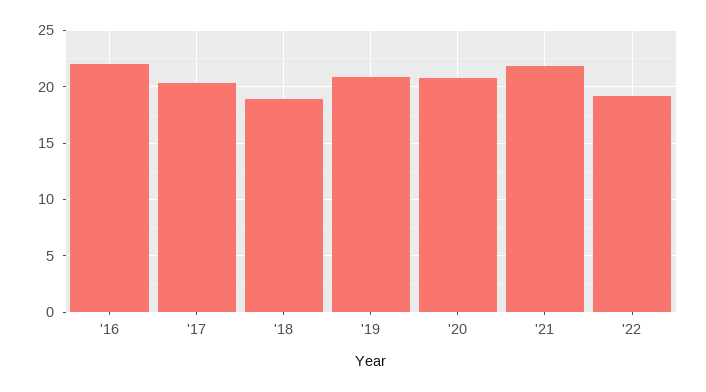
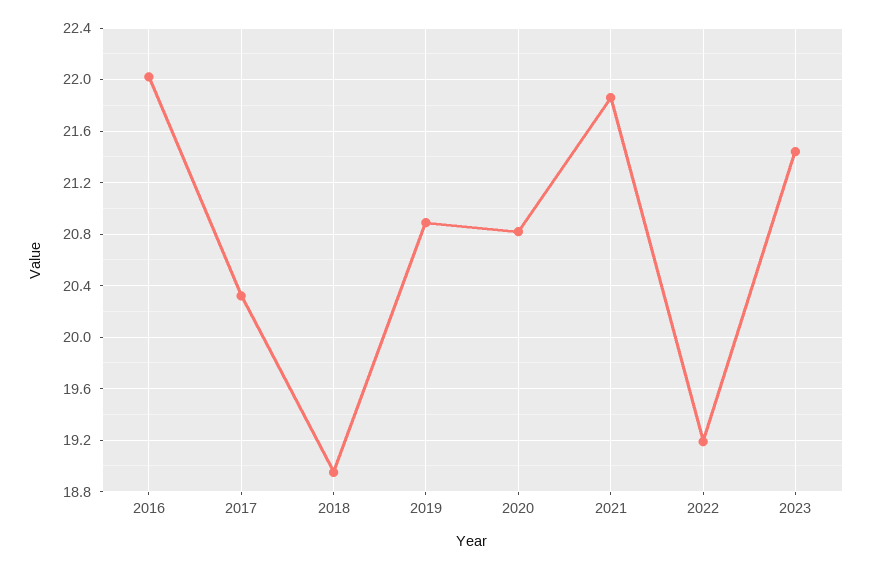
2023: none -> 21.45

